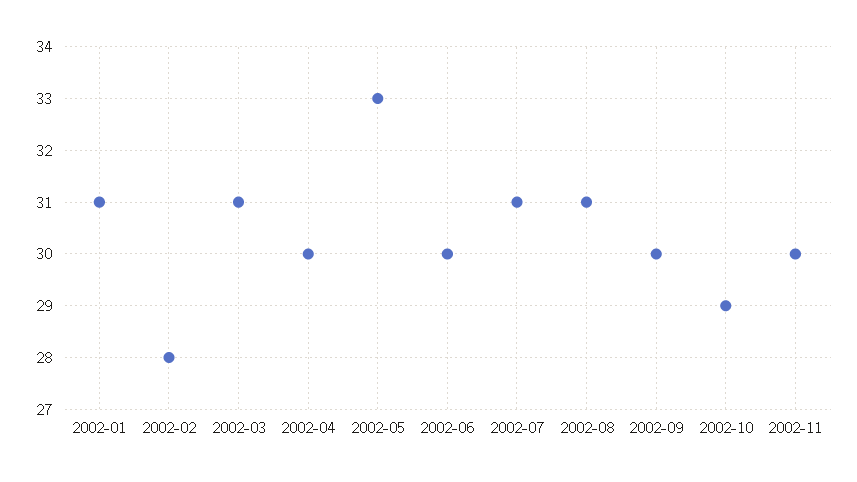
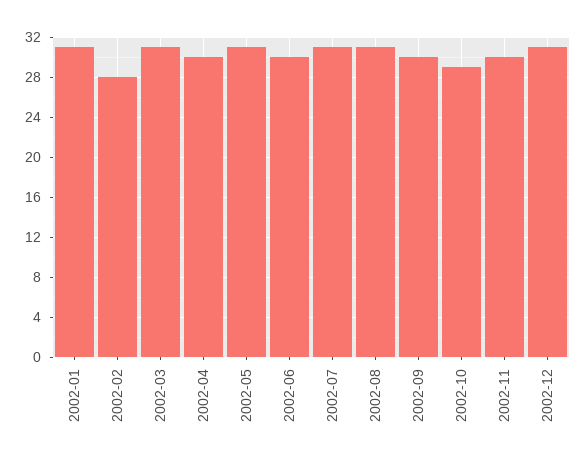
2002-05: 33 -> 31
2002-12: none -> 31

